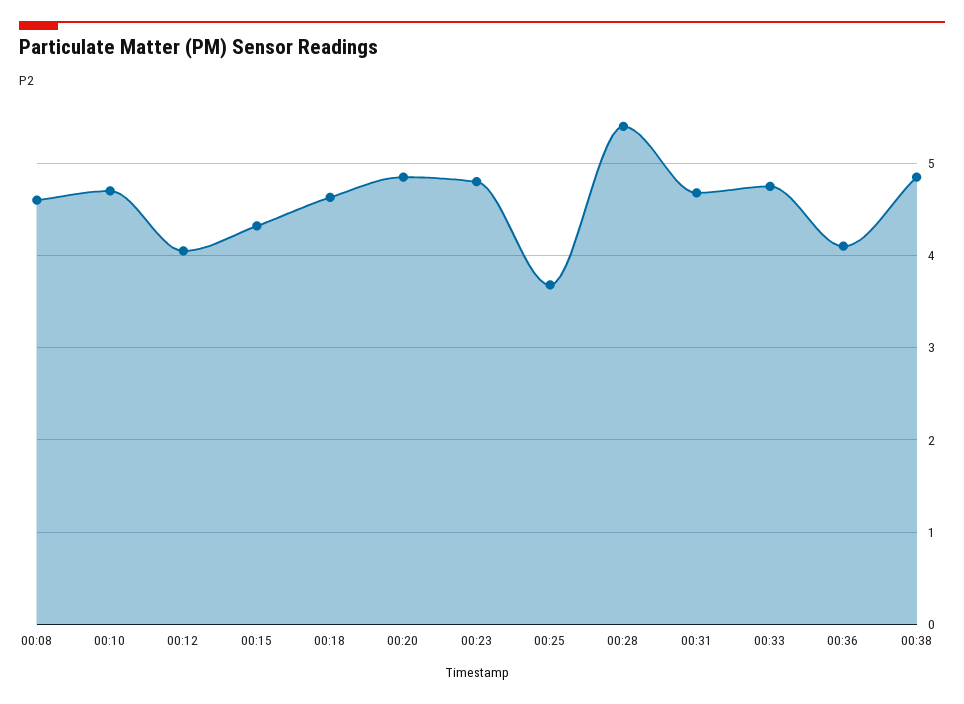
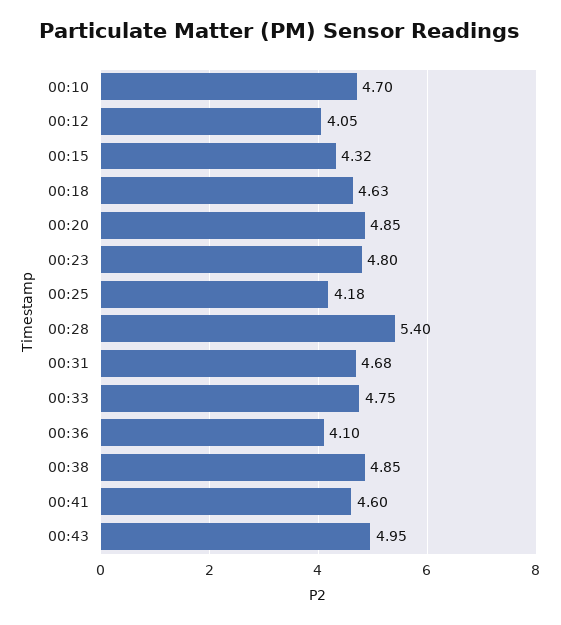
00:08: 4.6 -> none
00:25: 3.7 -> 4.18
00:41: none -> 4.6
00:43: none -> 4.95

